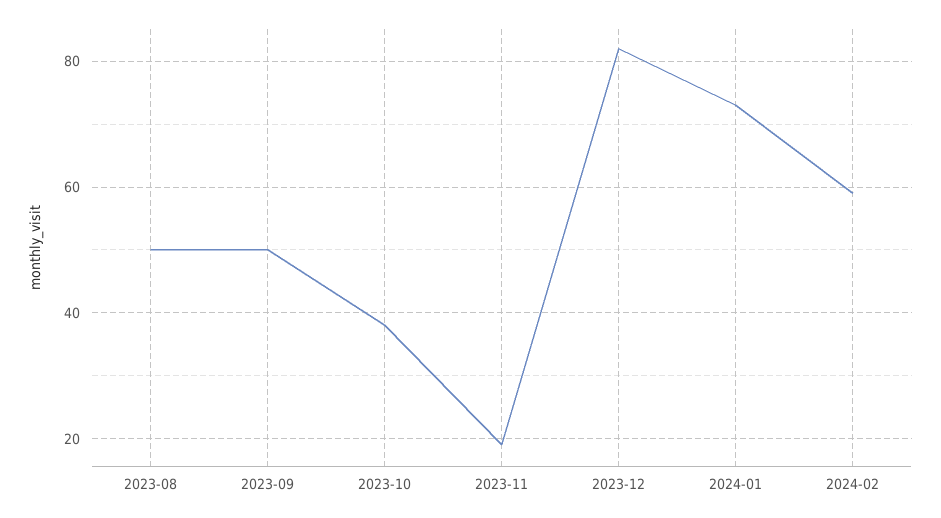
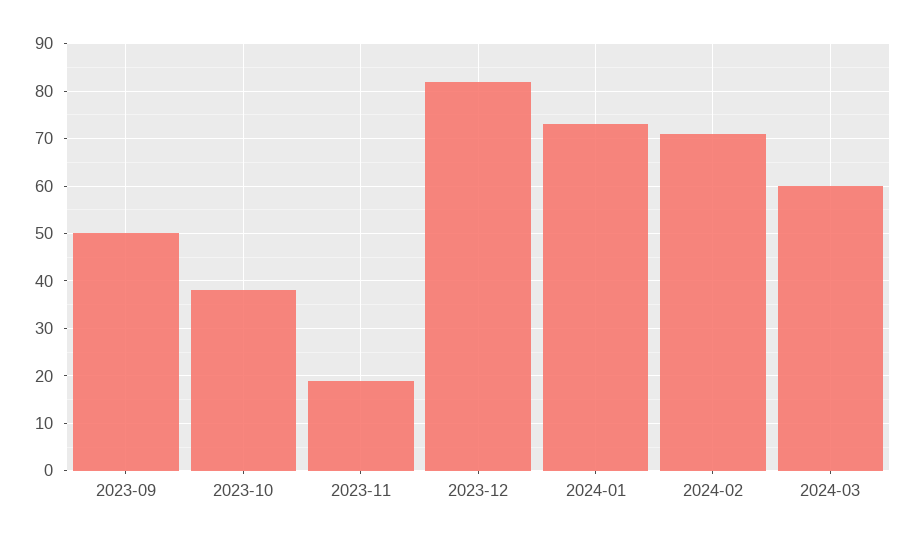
2023-08: 50 -> none
2024-02: 60 -> 70
2024-03: none -> 60

